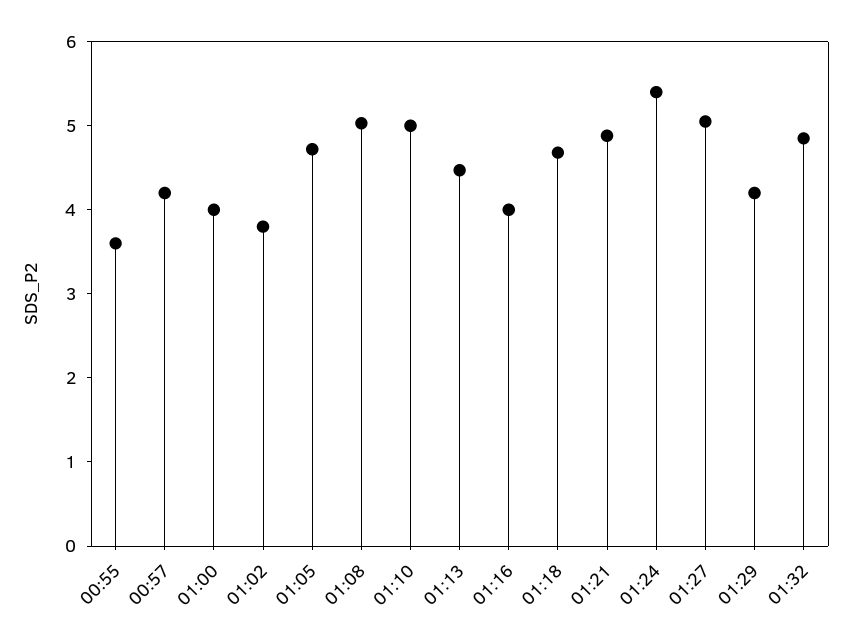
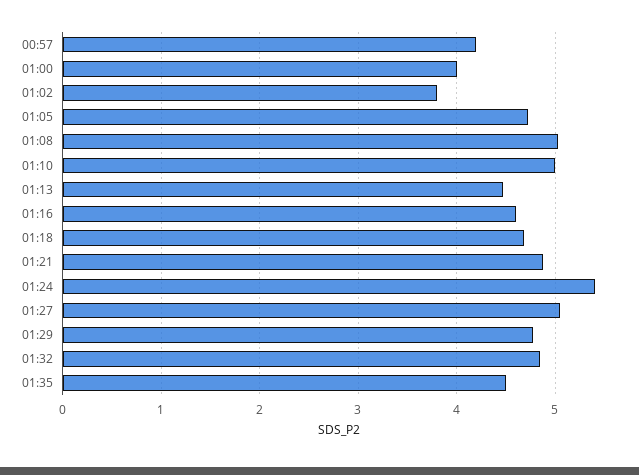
00:55: 3.6 -> none
01:16: 4 -> 4.6
01:29: 4.2 -> 4.8
01:35: none -> 4.5

